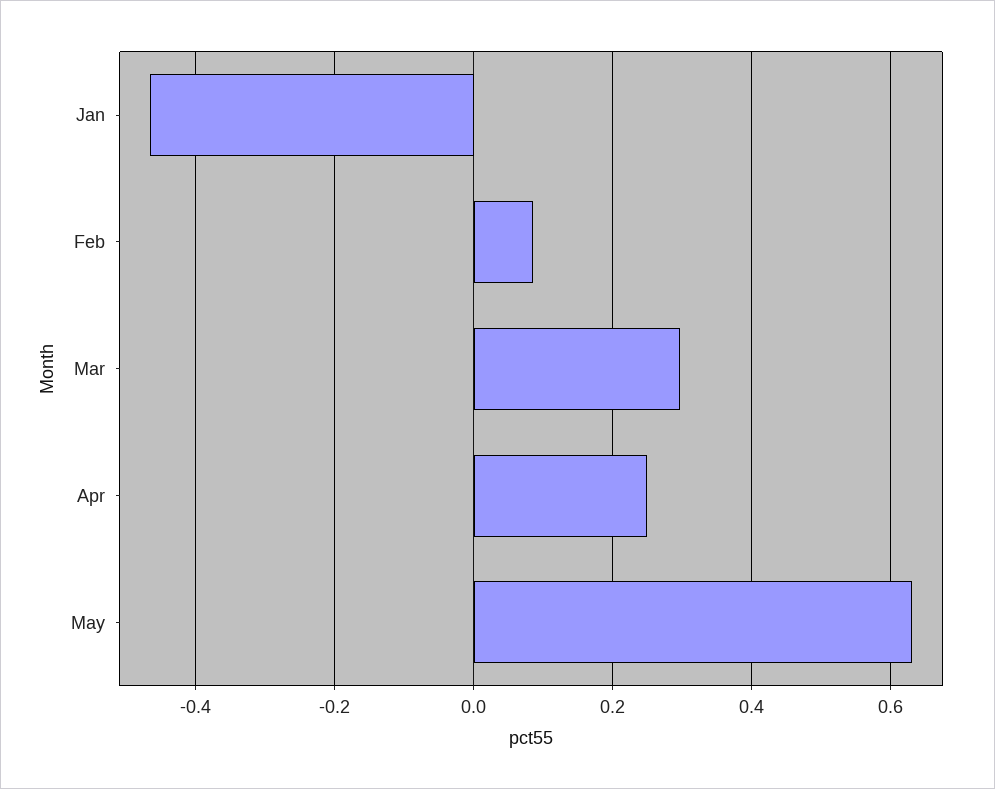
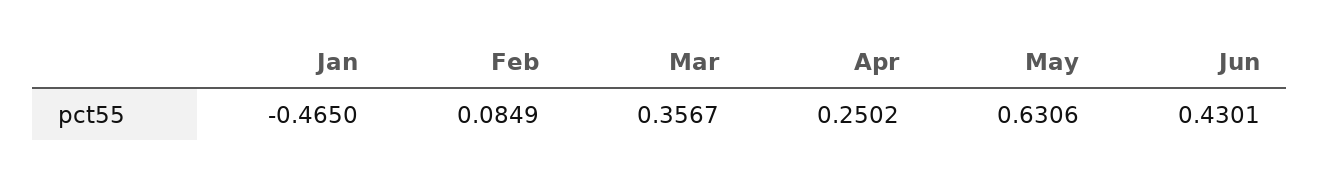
Mar: 0.3 -> 0.3567
Jun: none -> 0.4301

